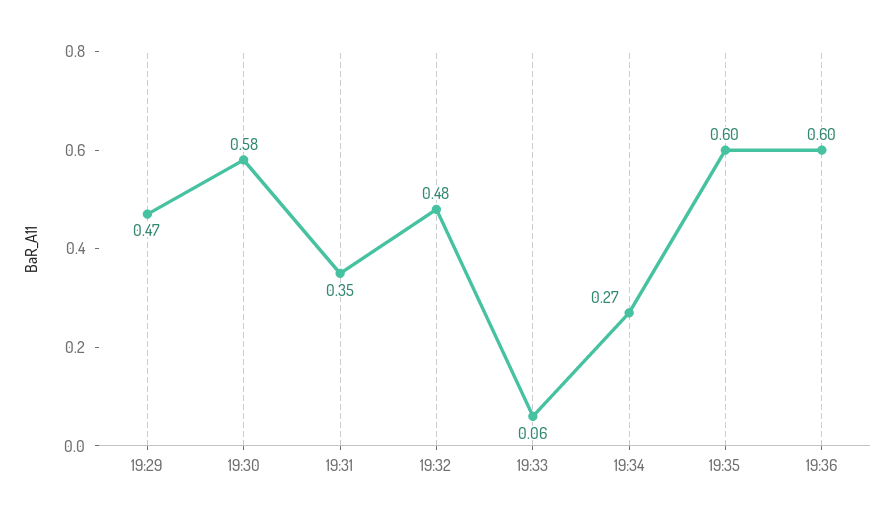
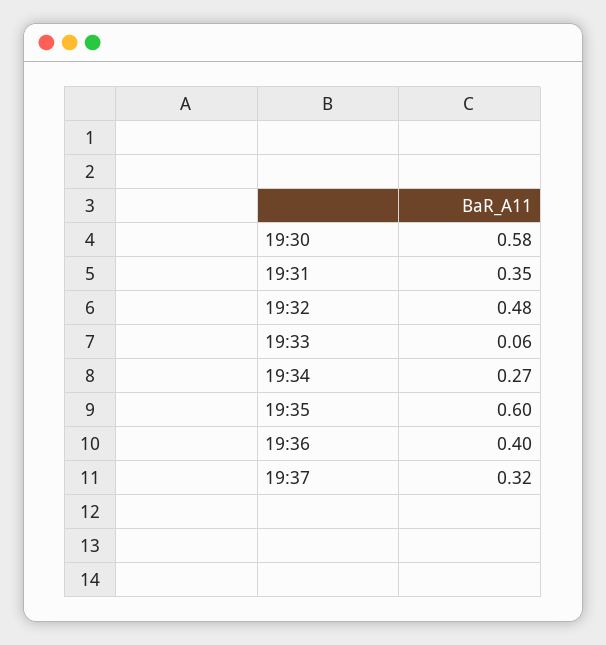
19:29: 0.47 -> none
19:36: 0.6 -> 0.4
19:37: none -> 0.32

